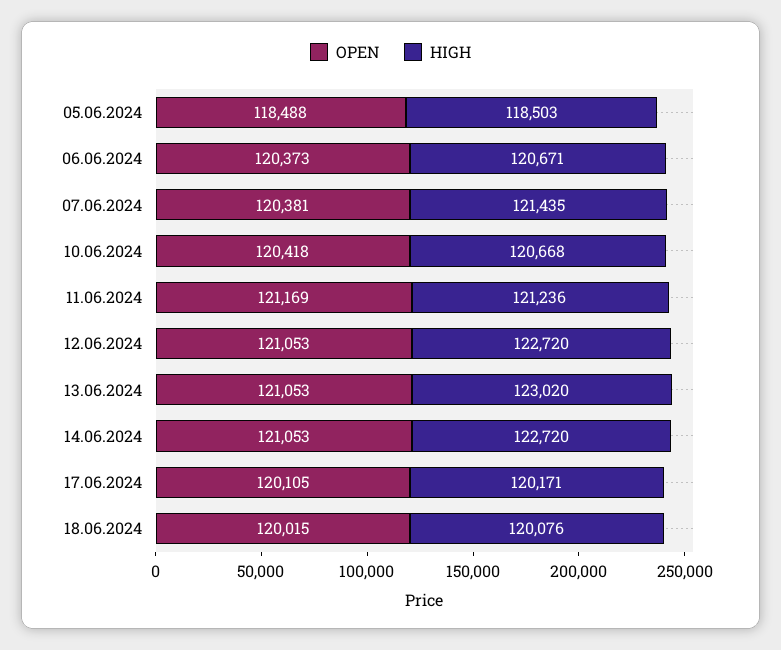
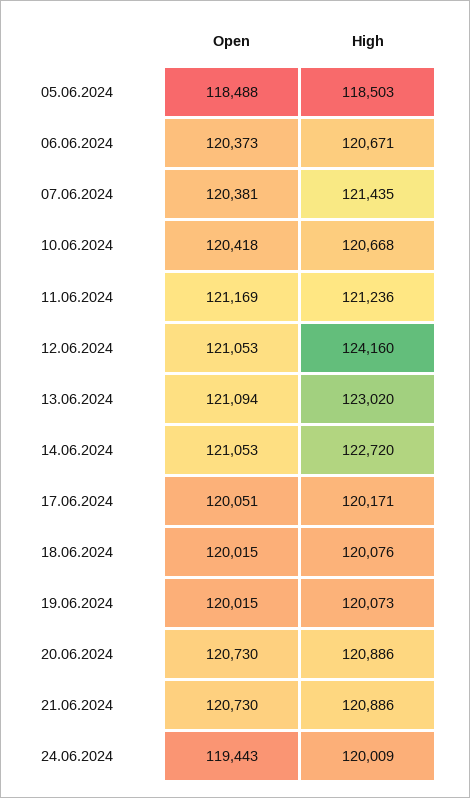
HIGH, 12.06.2024: 122720 -> 124160
OPEN, 13.06.2024: 121053 -> 121094
OPEN, 17.06.2024: 120105 -> 120051
OPEN, 19.06.2024: none -> 120015
HIGH, 19.06.2024: none -> 120073
OPEN, 20.06.2024: none -> 120730
HIGH, 20.06.2024: none -> 120886
OPEN, 21.06.2024: none -> 120730
HIGH, 21.06.2024: none -> 120886
OPEN, 24.06.2024: none -> 119443
HIGH, 24.06.2024: none -> 120009

